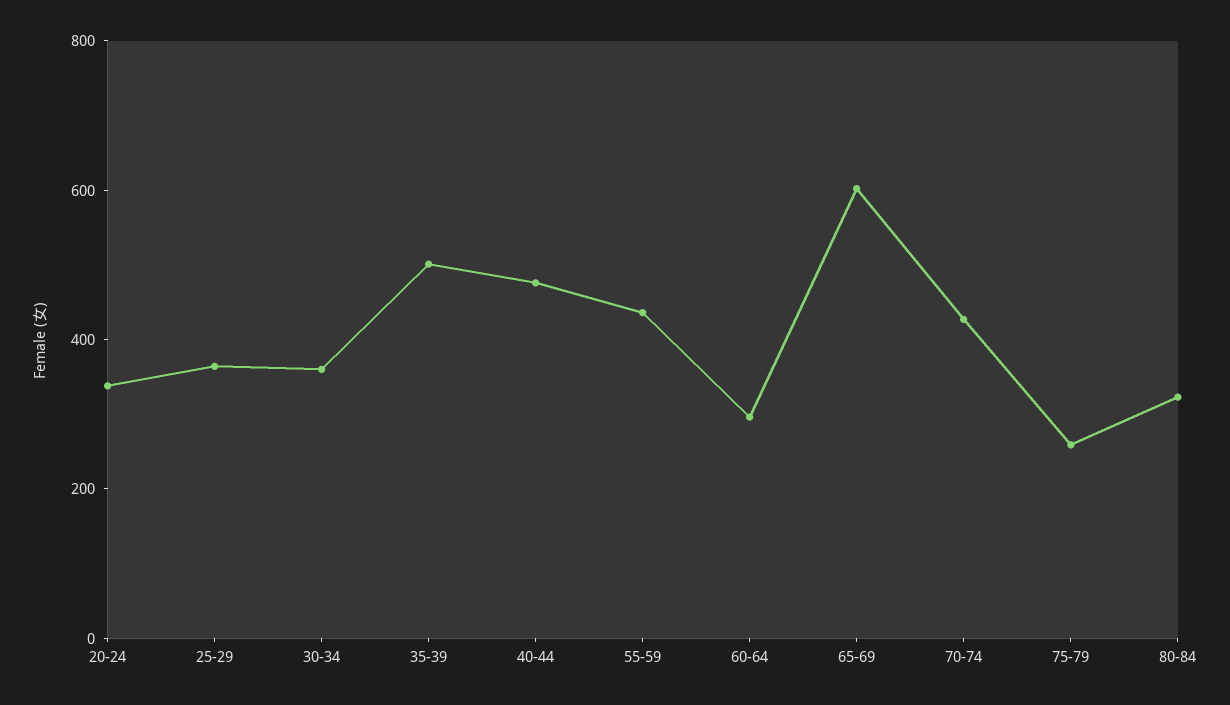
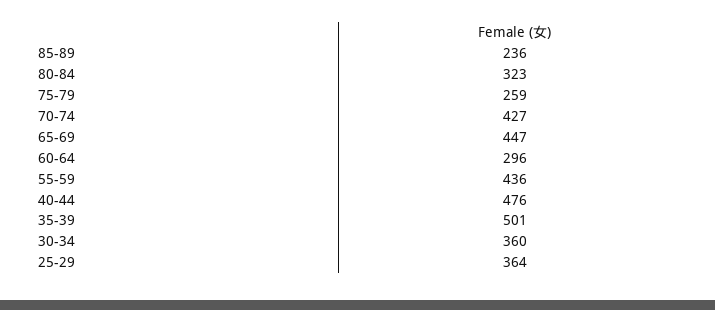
20-24: 350 -> none
65-69: 600 -> 447
85-89: none -> 236

